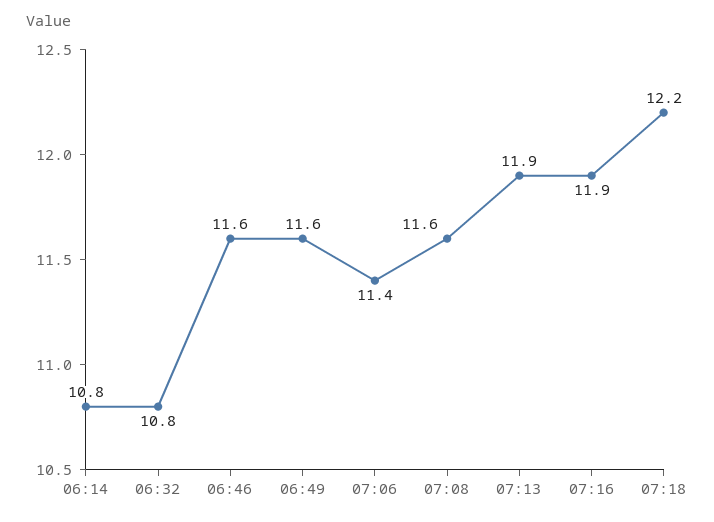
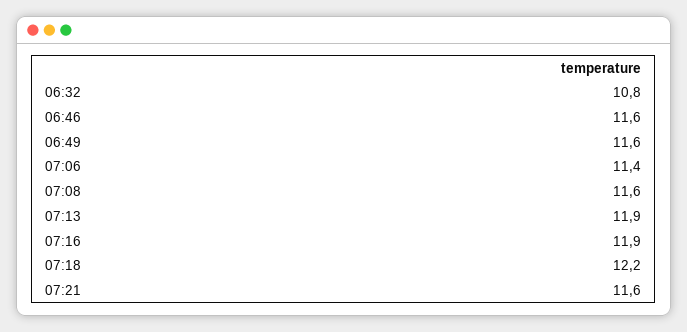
06:14: 10.8 -> none
07:21: none -> 11.6

